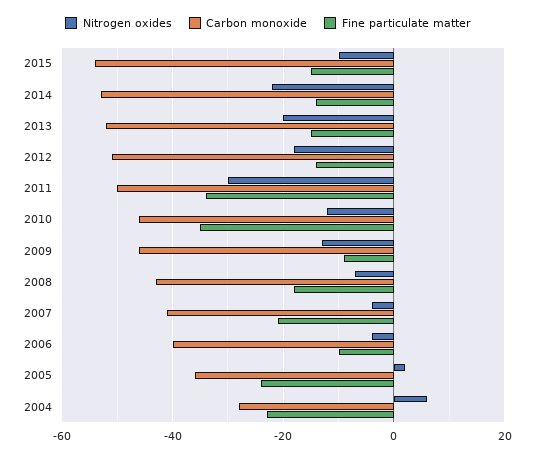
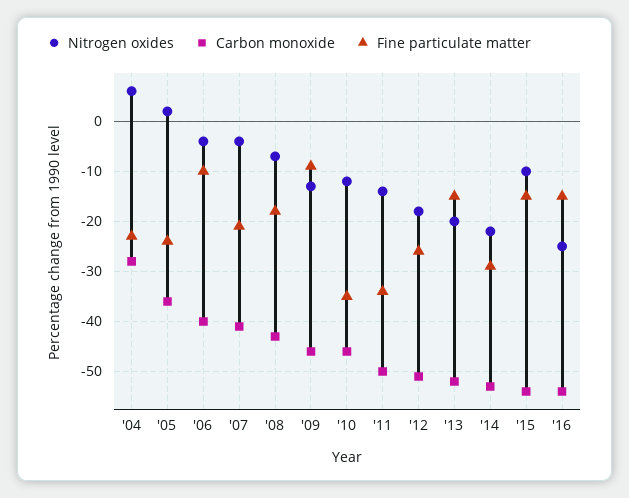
Fine particulate matter, 2014: -15 -> -30
Fine particulate matter, 2012: -15 -> -25
Nitrogen oxides, 2011: -30 -> -15
Nitrogen oxides, '16: none -> -25
Carbon monoxide, '16: none -> -55
Fine particulate matter, '16: none -> -15

